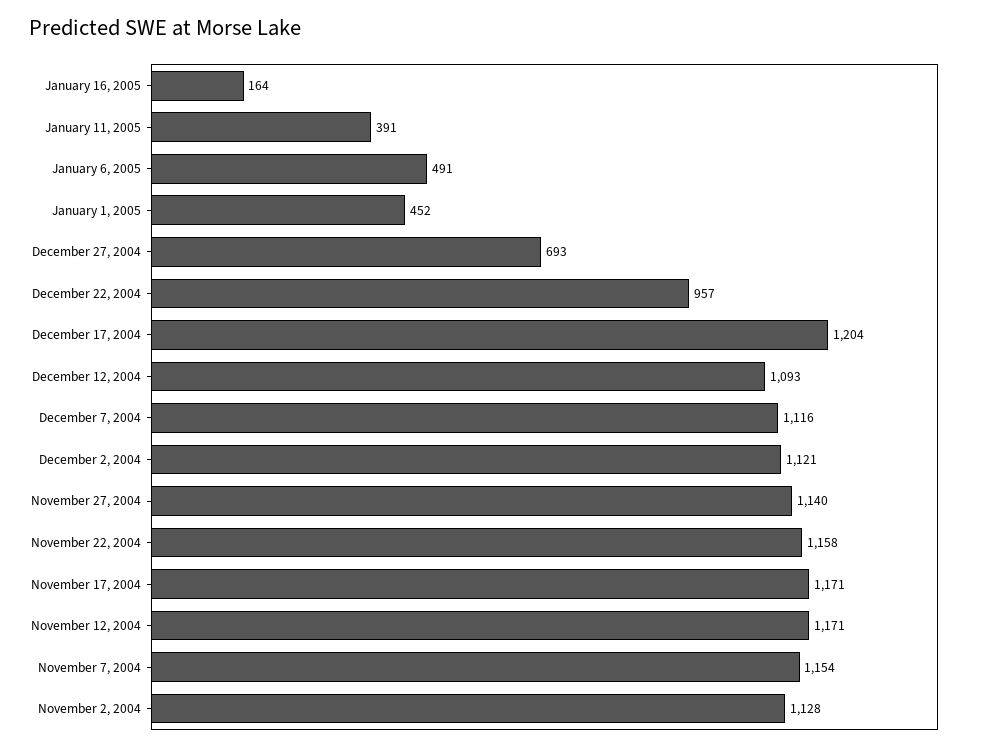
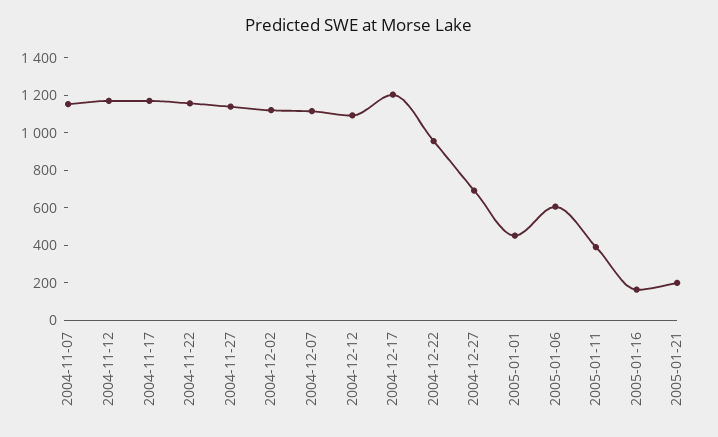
January 6, 2005: 491 -> 600
November 2, 2004: 1128 -> none
2005-01-21: none -> 200

